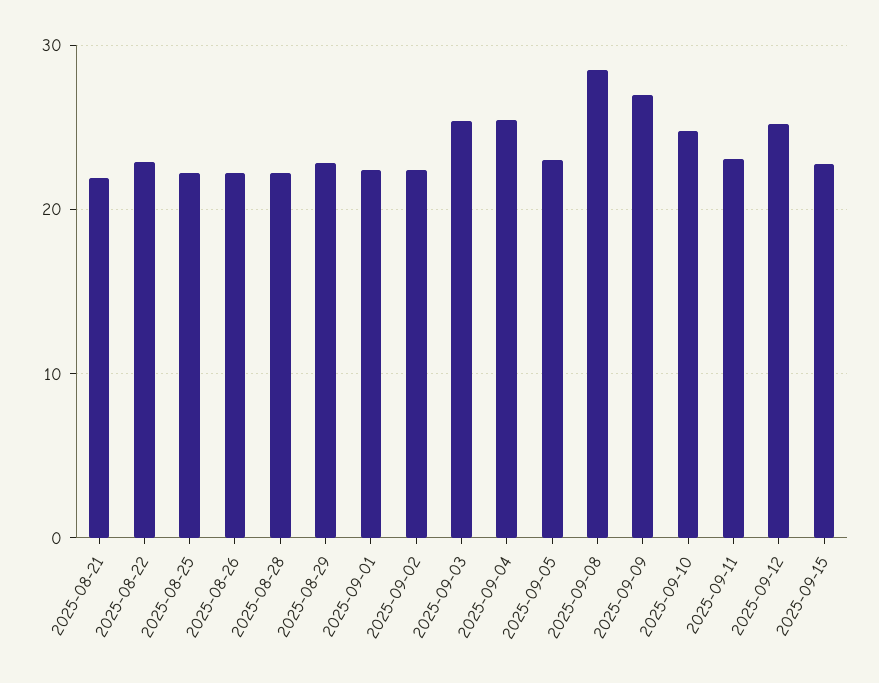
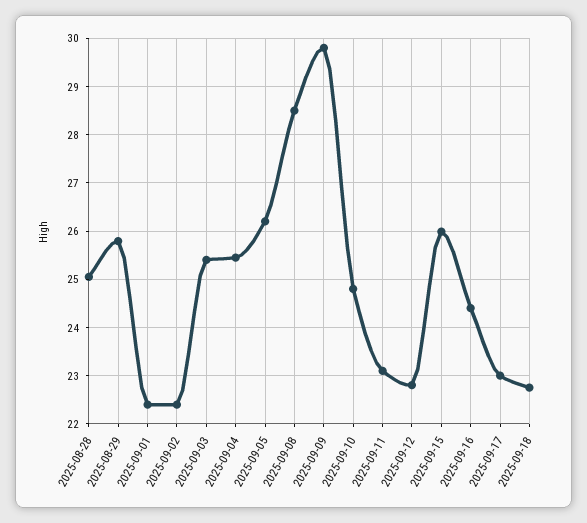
2025-08-21: 22 -> none
2025-08-22: 23 -> none
2025-08-25: 22 -> none
2025-08-26: 22 -> none
2025-08-28: 22 -> 25
2025-08-29: 23 -> 25.8
2025-09-05: 23 -> 26.2
2025-09-09: 27 -> 29.8
2025-09-12: 25 -> 22.8
2025-09-15: 23 -> 26
2025-09-16: none -> 24.4
2025-09-17: none -> 23
2025-09-18: none -> 22.8

